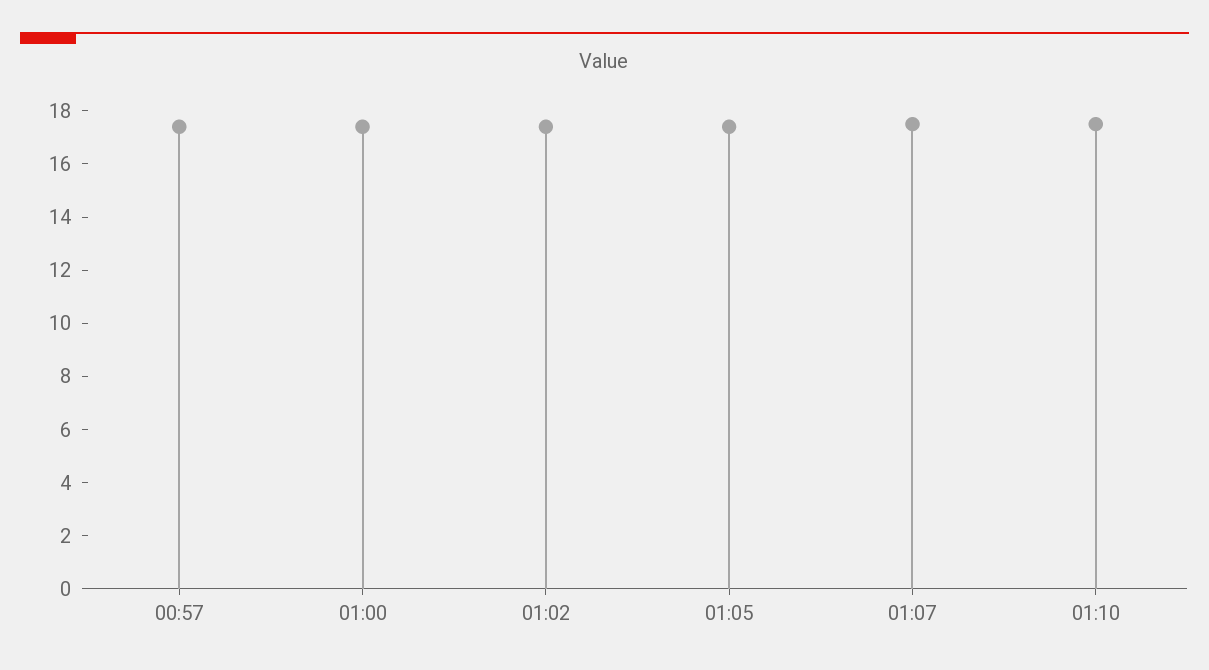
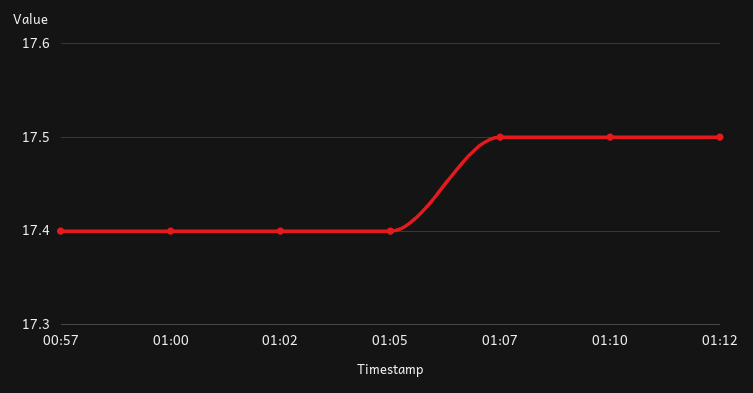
01:12: none -> 17.5

